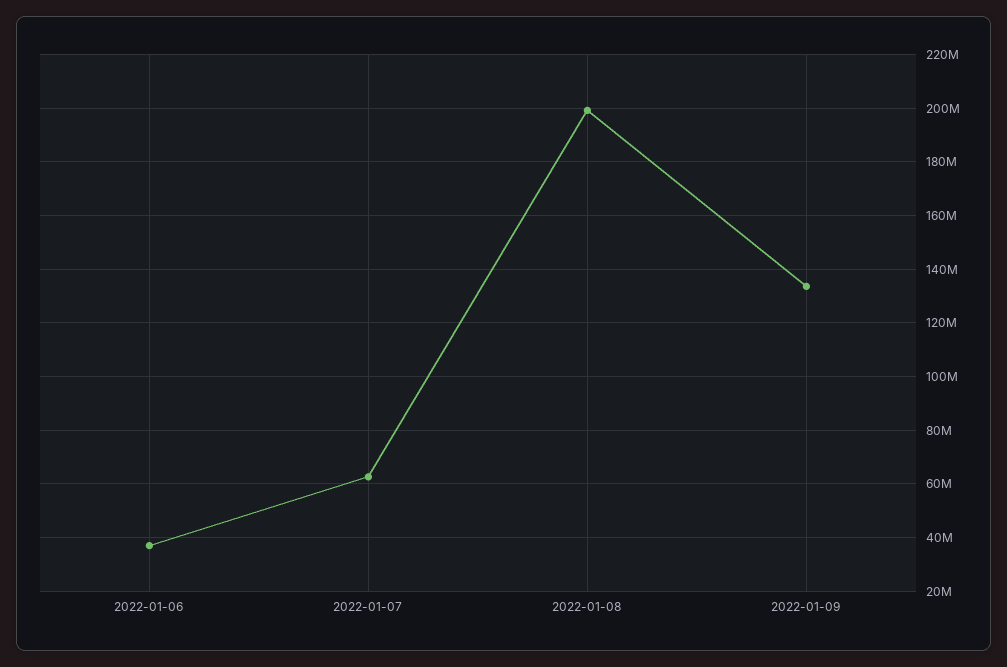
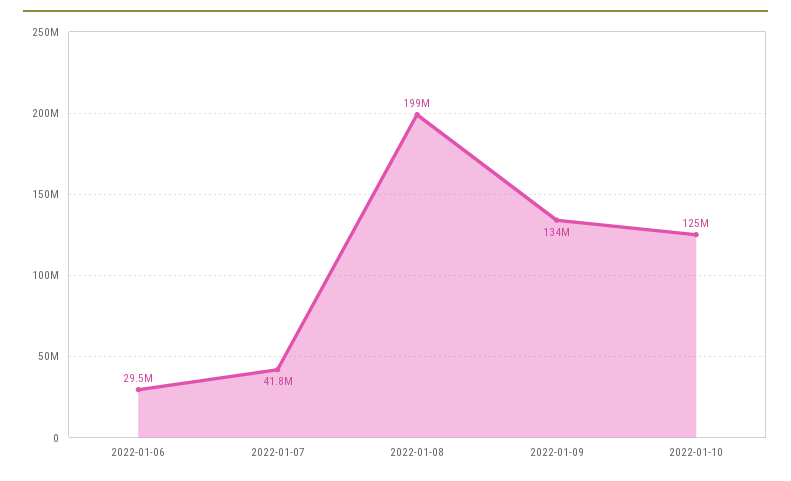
2022-01-06: 37500000 -> 29500000
2022-01-07: 62500000 -> 41800000
2022-01-10: none -> 125000000

